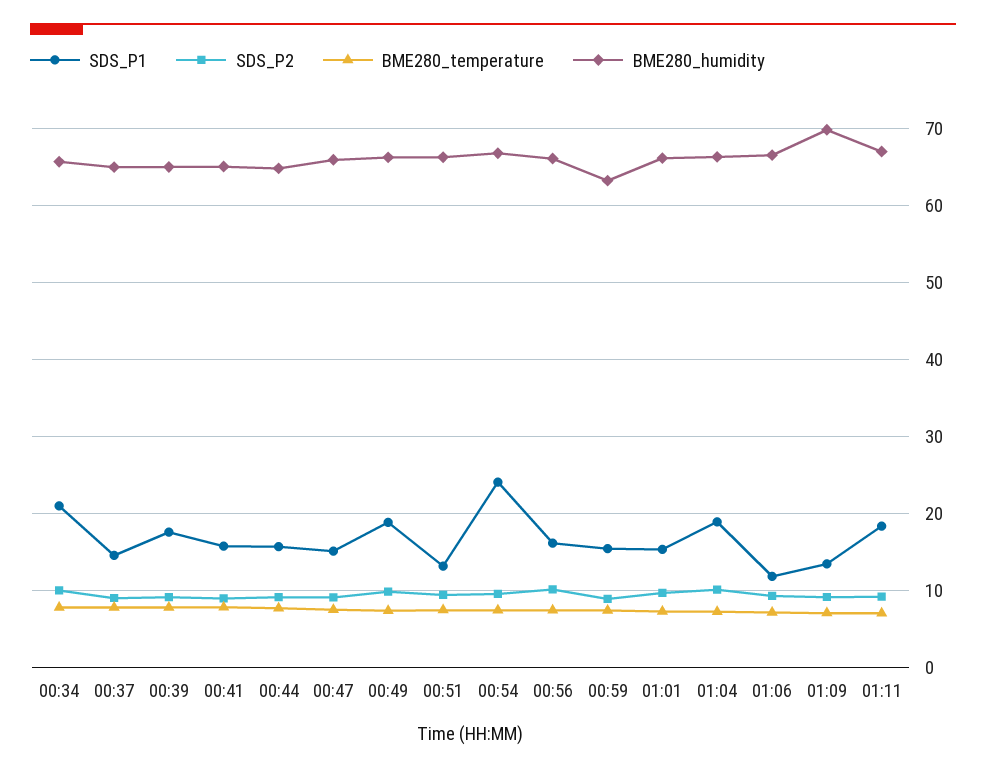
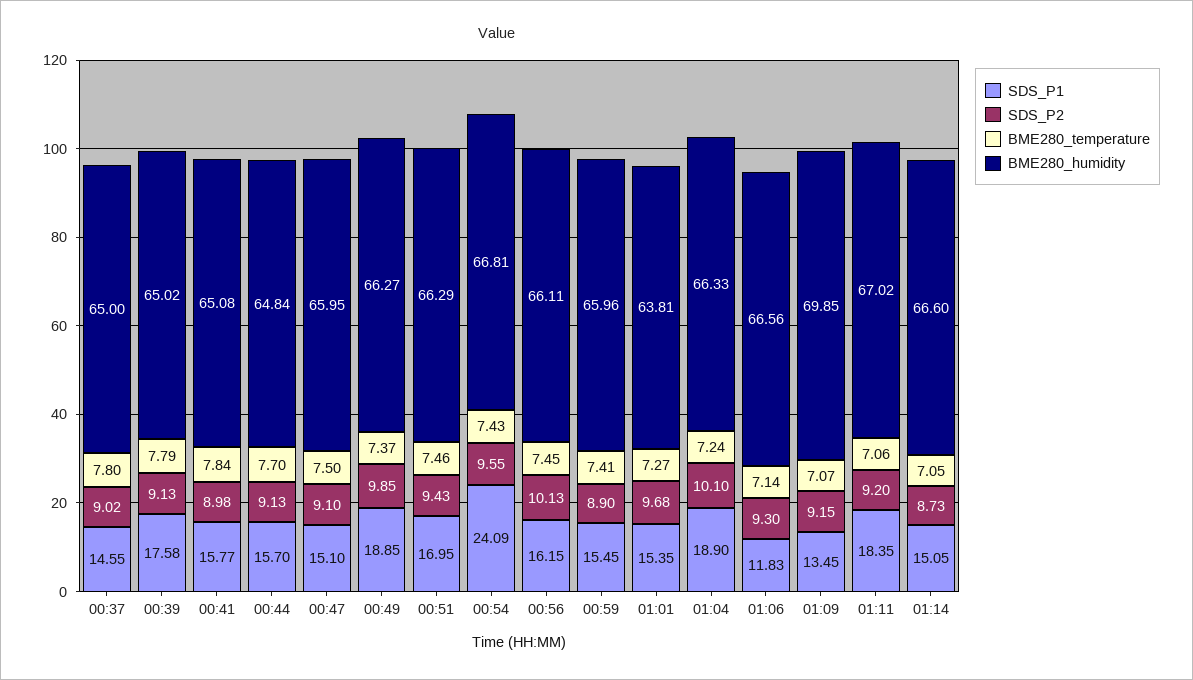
SDS_P1, 00:34: 21 -> none
SDS_P2, 00:34: 10 -> none
BME280_temperature, 00:34: 8 -> none
BME280_humidity, 00:34: 66 -> none
SDS_P1, 00:51: 13 -> 16.95
BME280_humidity, 00:59: 63 -> 65.96
BME280_humidity, 01:01: 66 -> 63.81
SDS_P1, 01:14: none -> 15.05
SDS_P2, 01:14: none -> 8.73
BME280_temperature, 01:14: none -> 7.05
BME280_humidity, 01:14: none -> 66.6

